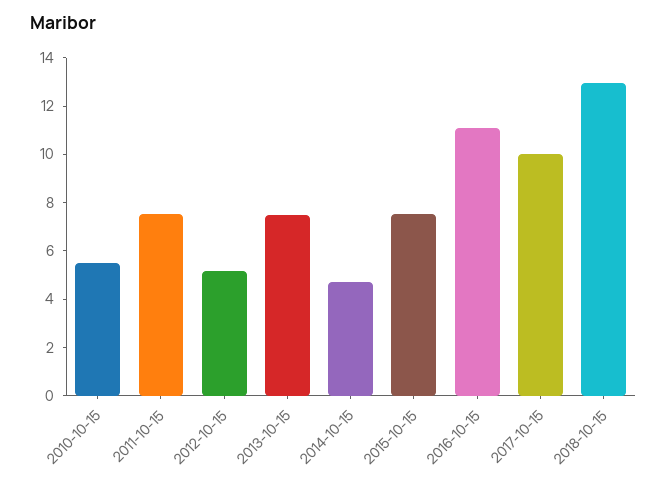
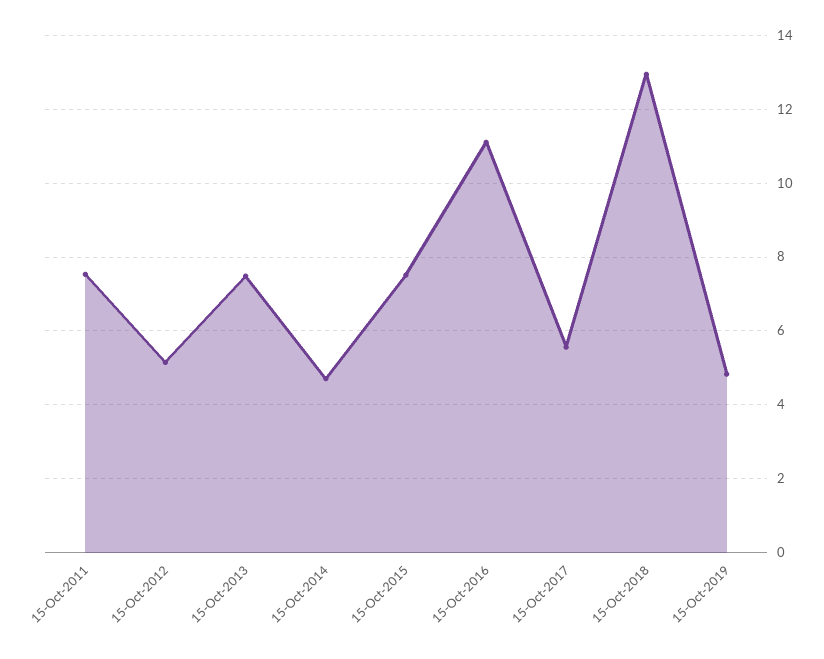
2010-10-15: 5.5 -> none
2017-10-15: 10 -> 5.6
15-Oct-2019: none -> 4.8

